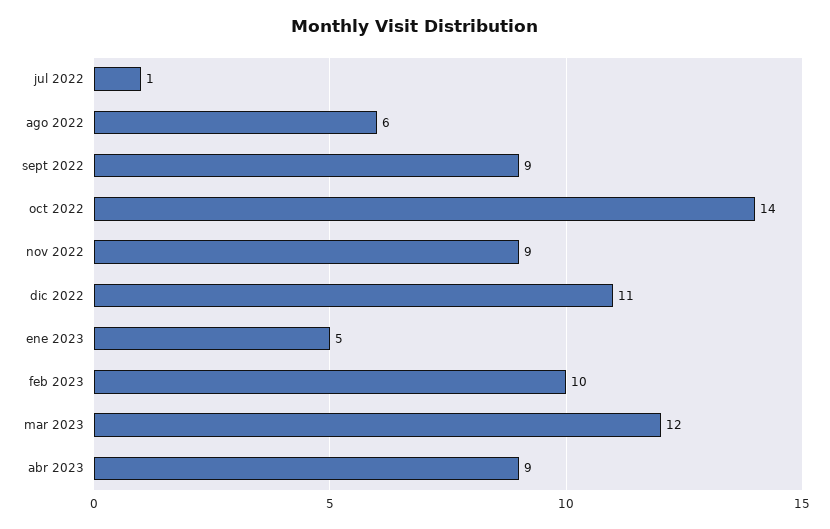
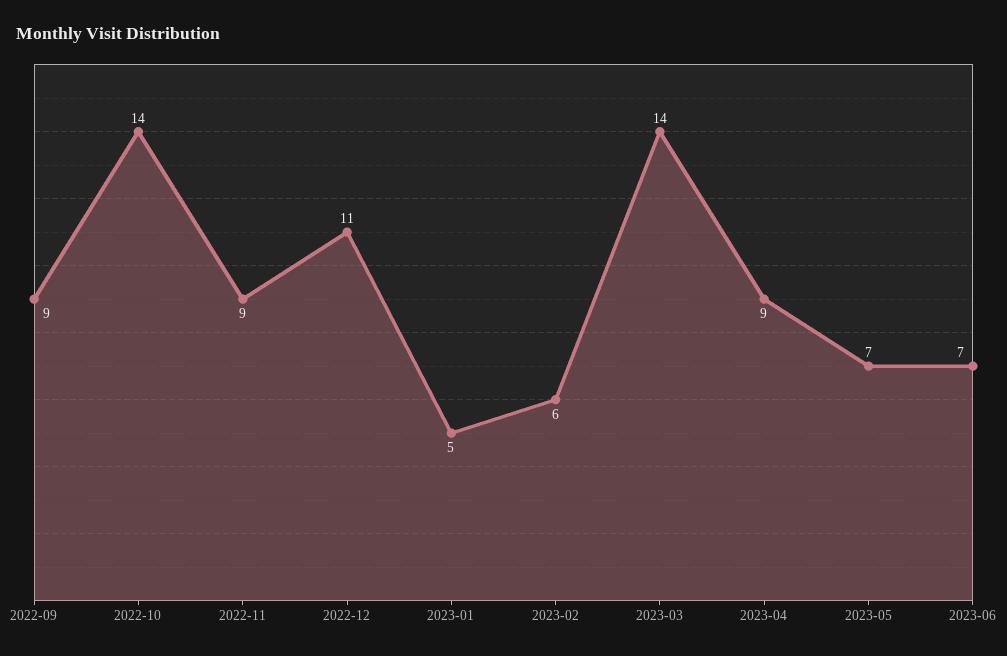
jul 2022: 1 -> none
ago 2022: 6 -> none
feb 2023: 10 -> 6
mar 2023: 12 -> 14
2023-05: none -> 7
2023-06: none -> 7

